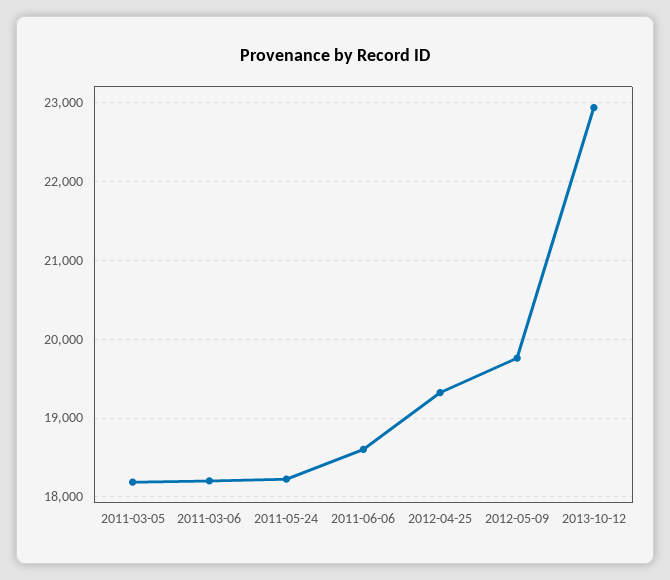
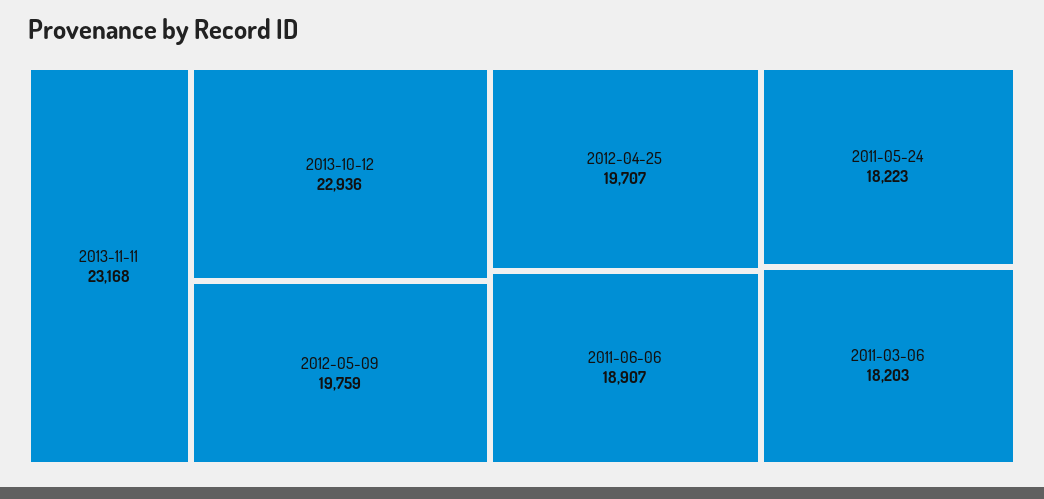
2011-03-05: 18200 -> none
2011-06-06: 18600 -> 18907
2012-04-25: 19300 -> 19707
2013-11-11: none -> 23168

